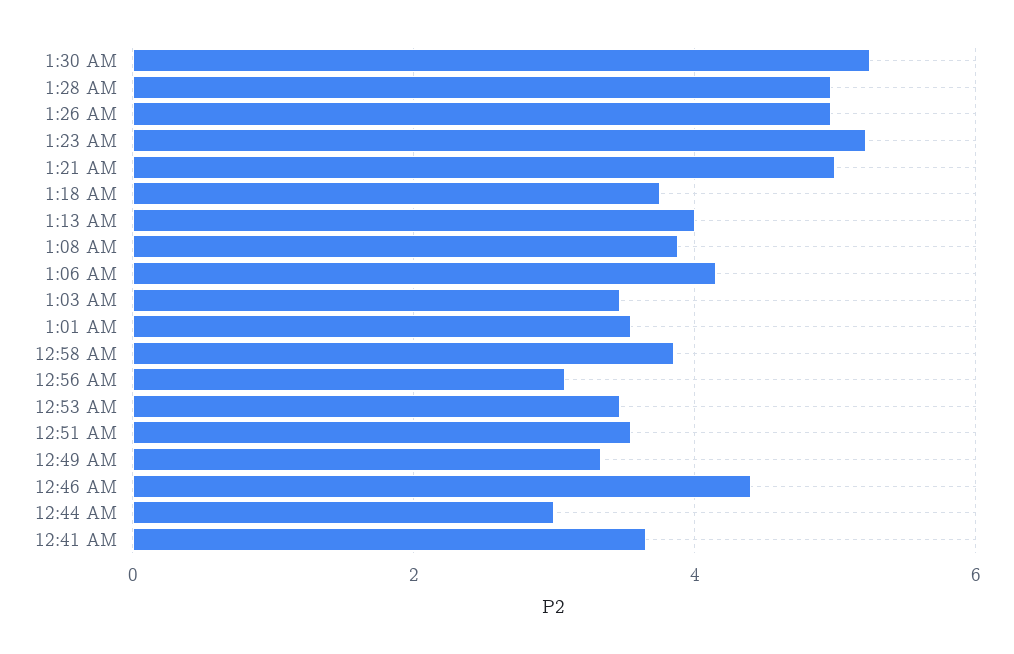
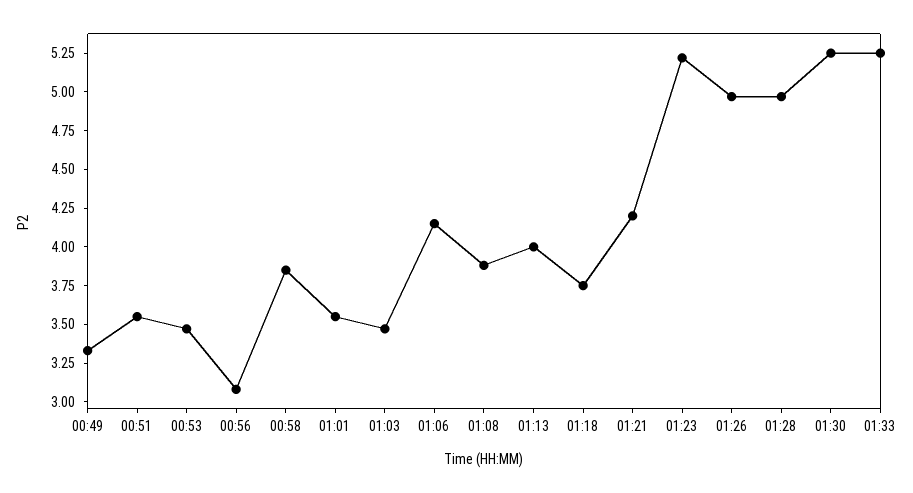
1:21 AM: 5 -> 4.25
12:46 AM: 4.4 -> none
12:44 AM: 3 -> none
12:41 AM: 3.6 -> none
01:33: none -> 5.25

